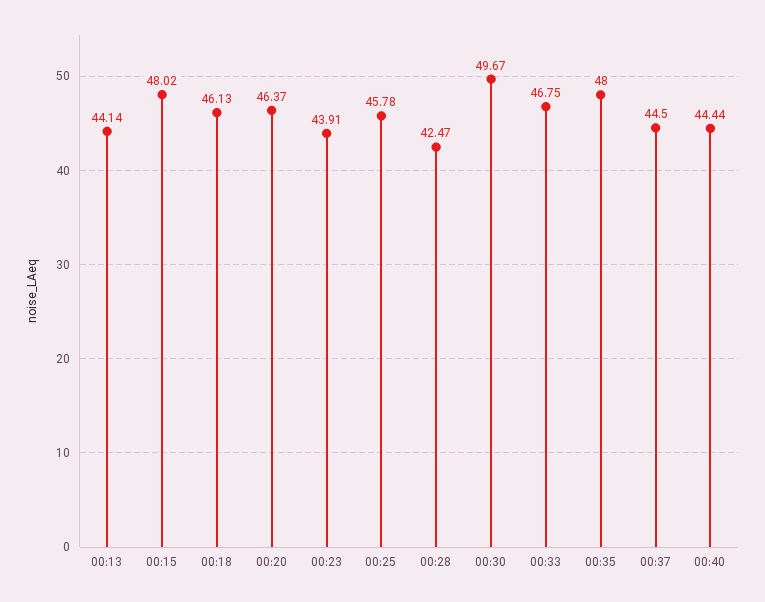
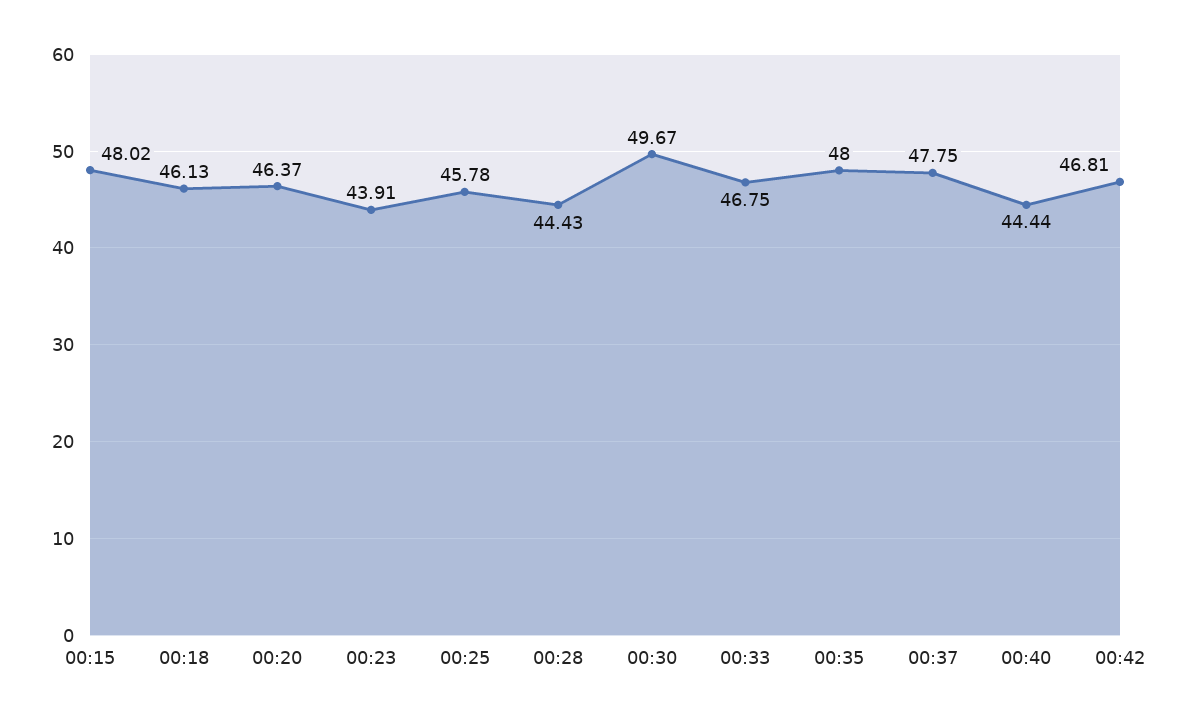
00:13: 44.14 -> none
00:28: 42.47 -> 44.43
00:37: 44.5 -> 47.75
00:42: none -> 46.81

